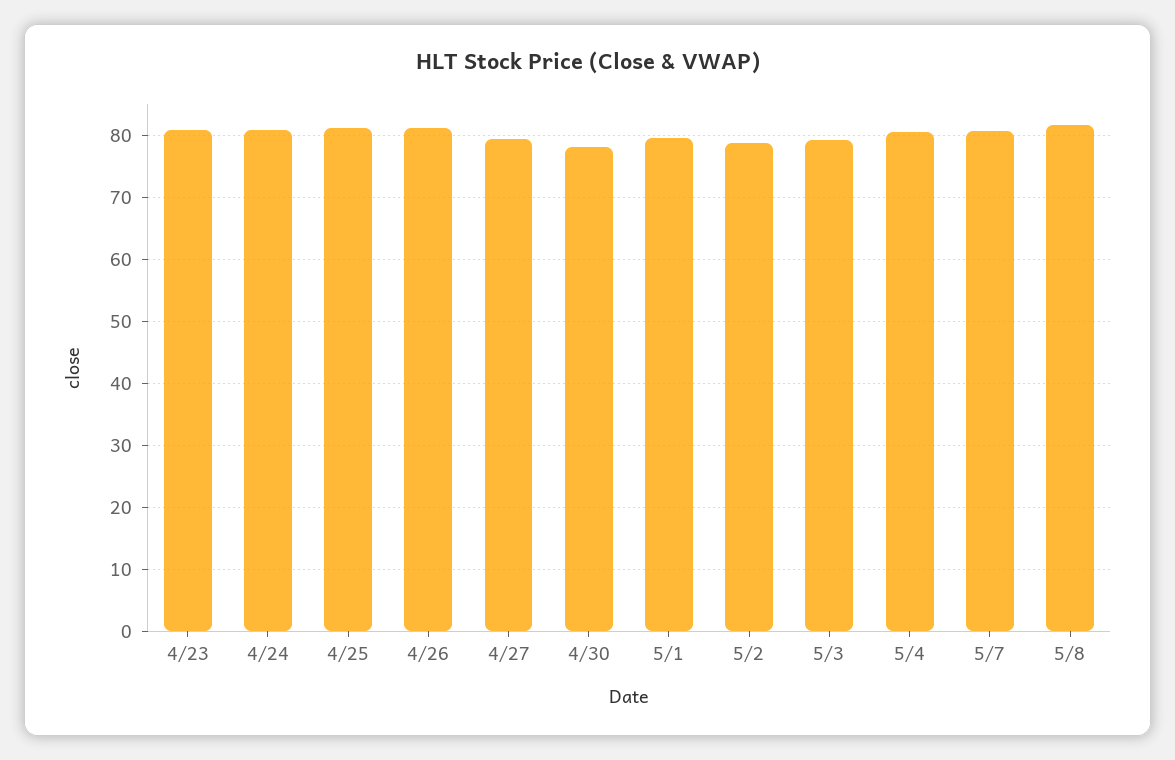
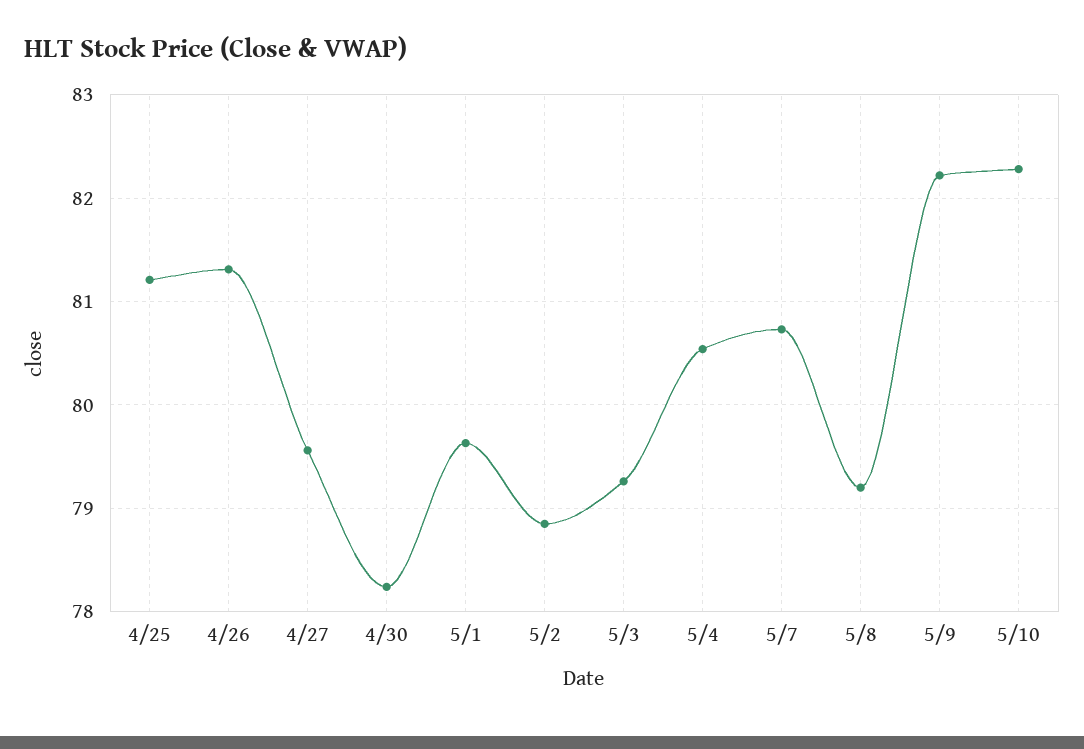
4/23: 81 -> none
4/24: 81 -> none
5/8: 82 -> 79.2
5/9: none -> 82.2
5/10: none -> 82.3

